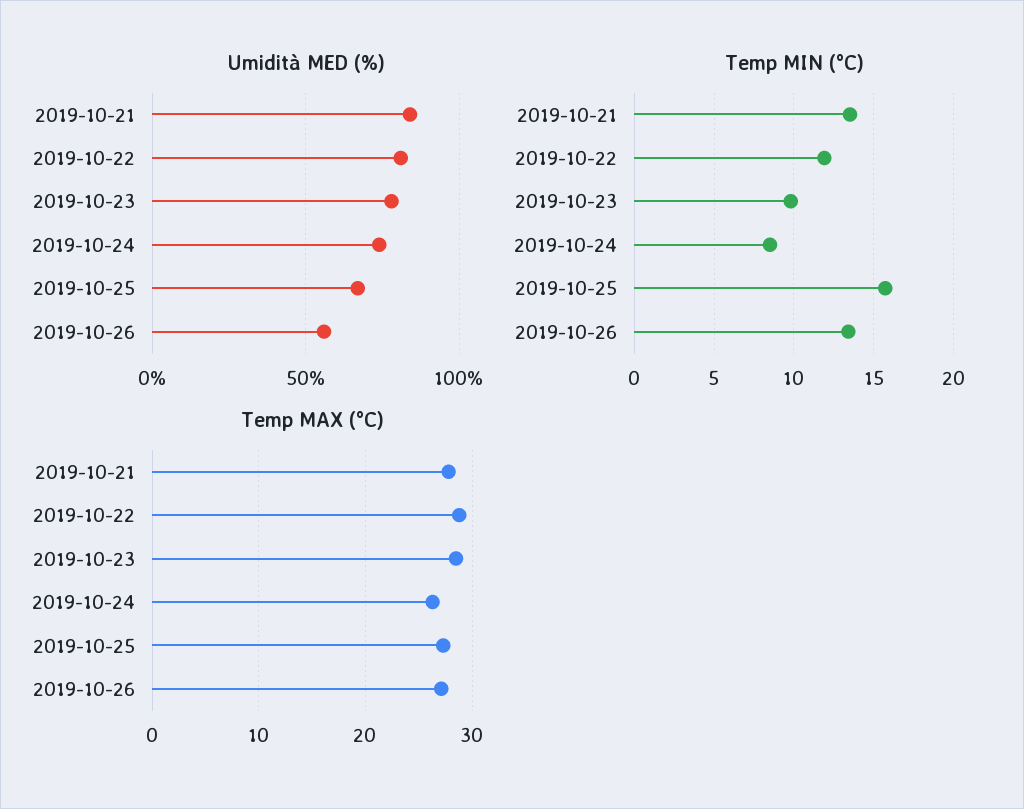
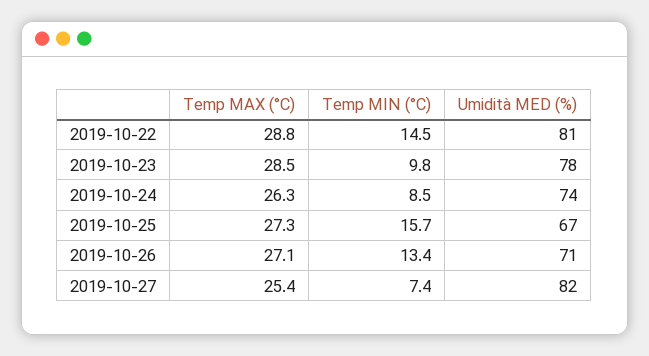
Umidità MED (%), 2019-10-21: 85 -> none
Umidità MED (%), 2019-10-26: 55 -> 71
Temp MIN (°C), 2019-10-21: 13.5 -> none
Temp MIN (°C), 2019-10-22: 12 -> 14.5
Temp MAX (°C), 2019-10-21: 28 -> none
Temp MAX (°C), 2019-10-27: none -> 25.4
Temp MIN (°C), 2019-10-27: none -> 7.4
Umidità MED (%), 2019-10-27: none -> 82

